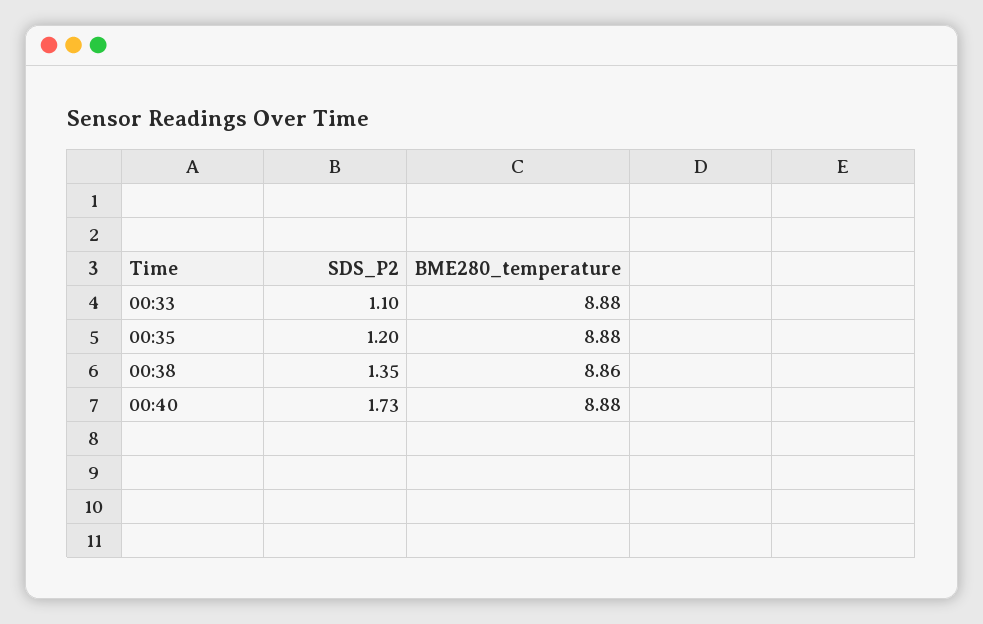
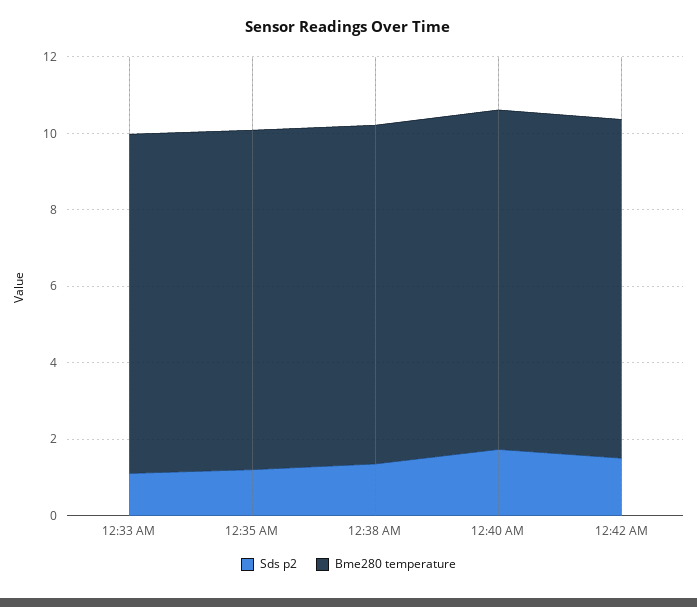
SDS_P2, 12:42 AM: none -> 1.5
BME280_temperature, 12:42 AM: none -> 9

